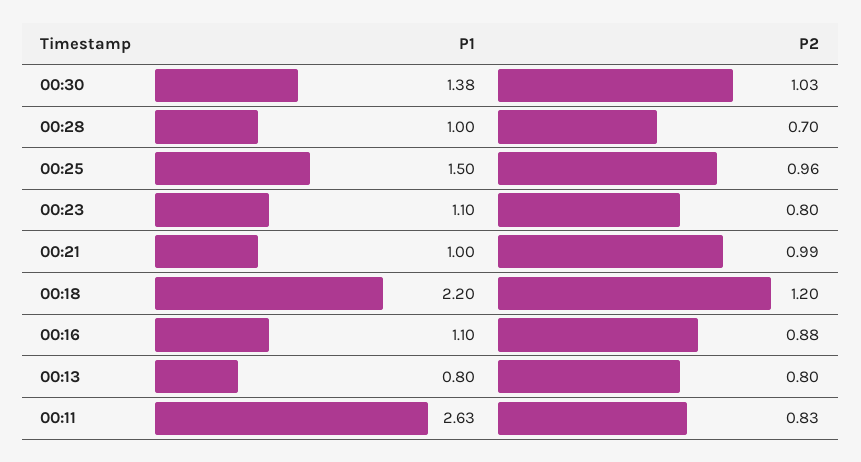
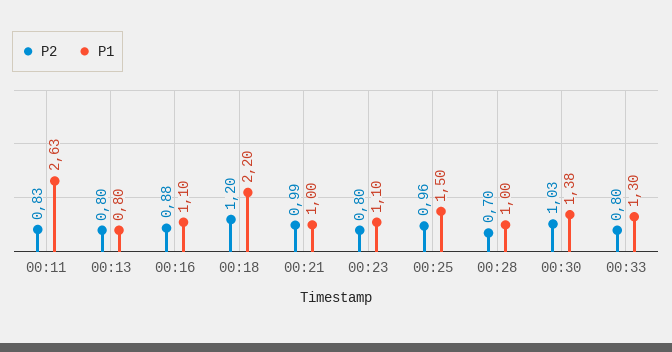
P2, 00:33: none -> 0.8
P1, 00:33: none -> 1.3

